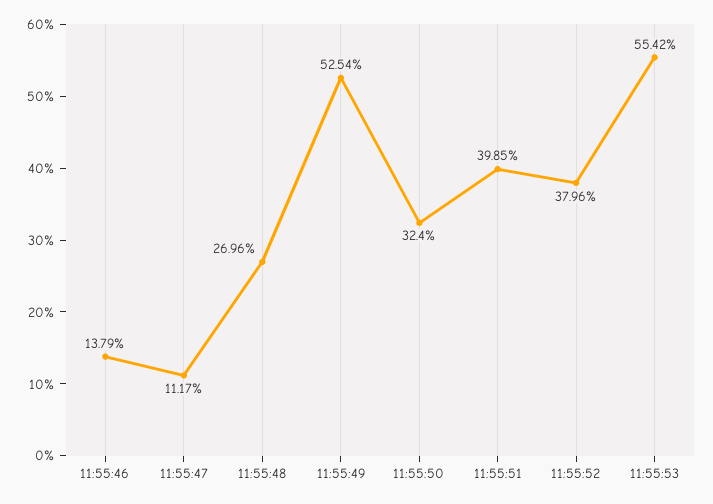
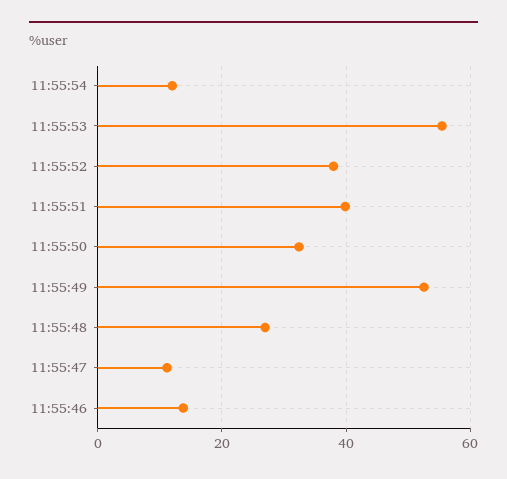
11:55:54: none -> 12

